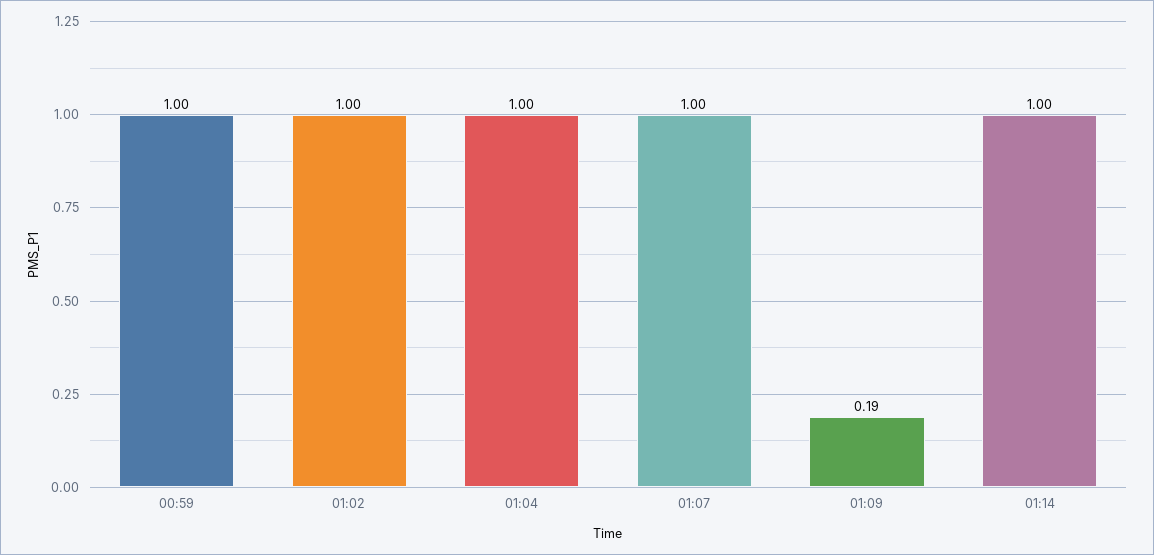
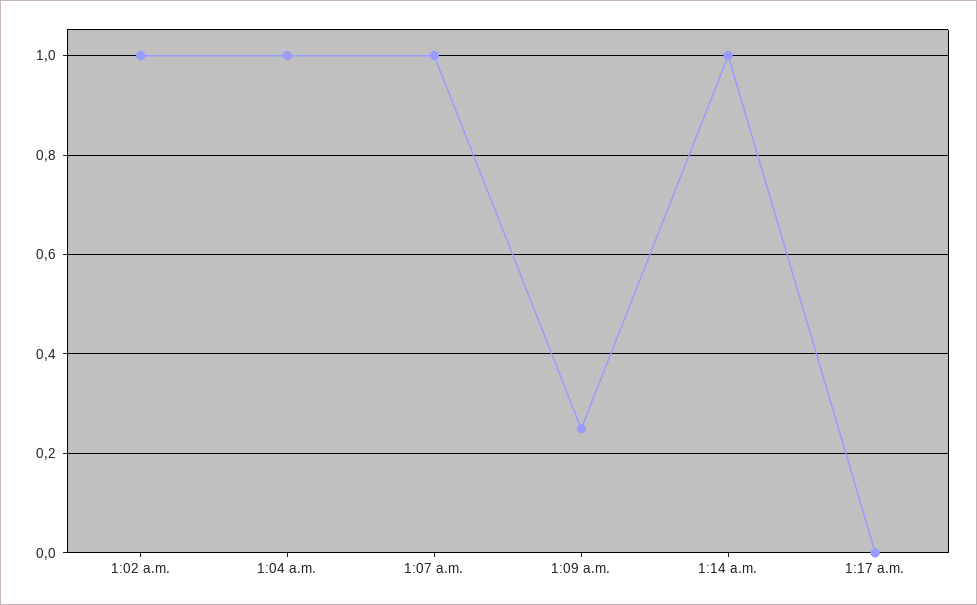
00:59: 1 -> none
01:09: 0.19 -> 0.25
1:17 a.m.: none -> 0

